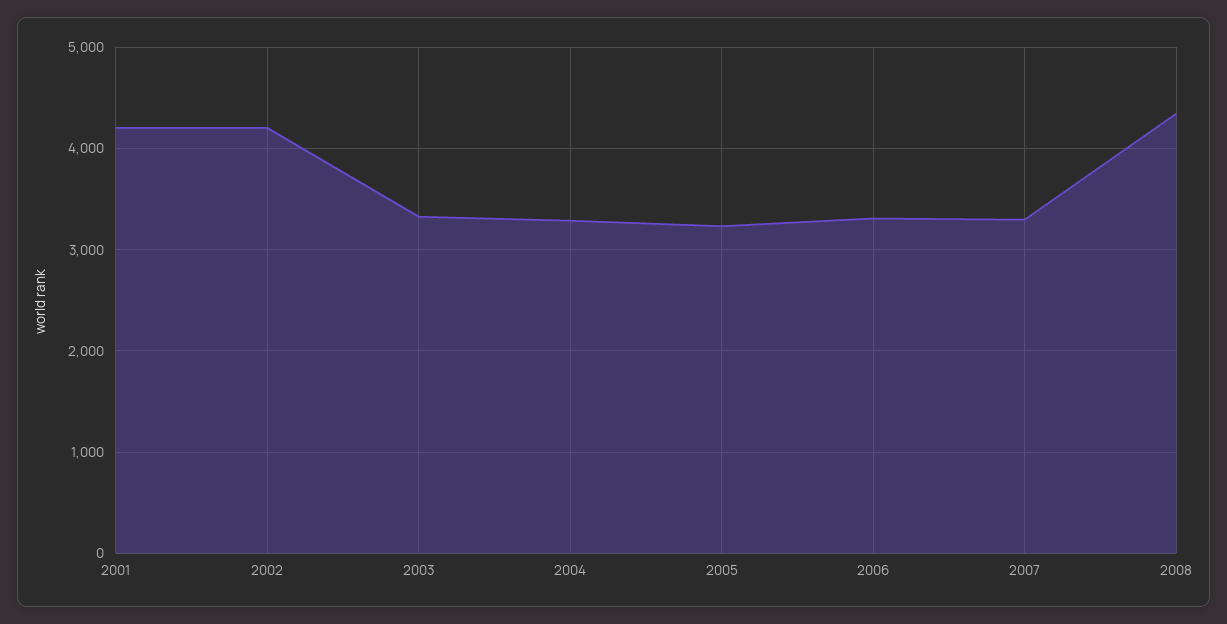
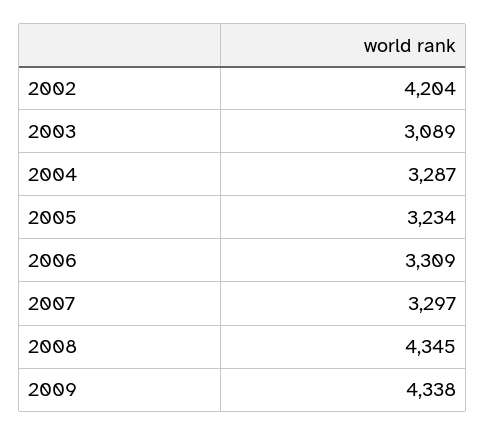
2001: 4200 -> none
2003: 3300 -> 3089
2009: none -> 4338

